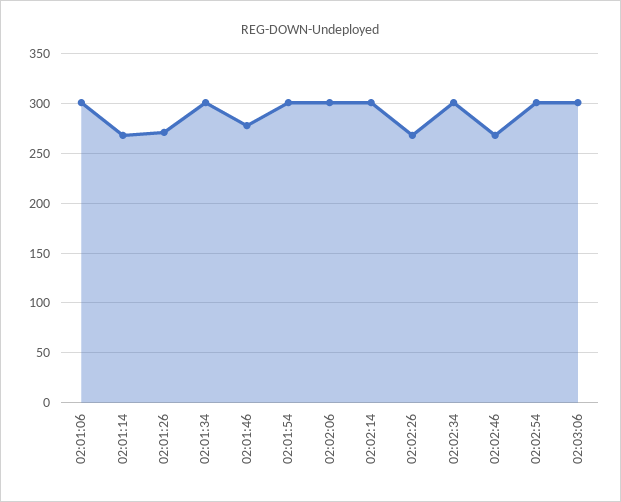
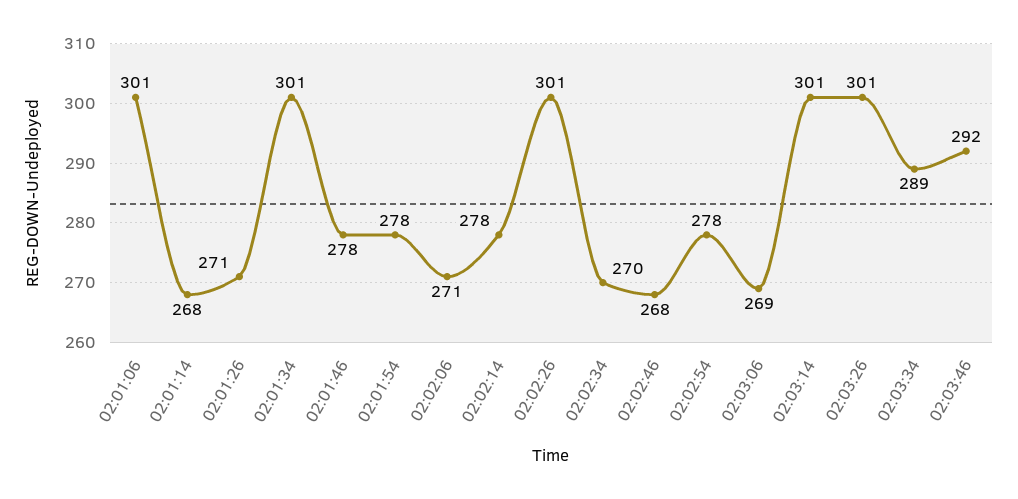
02:01:54: 300 -> 278
02:02:06: 300 -> 271
02:02:14: 300 -> 278
02:02:26: 270 -> 301
02:02:34: 300 -> 270
02:02:54: 300 -> 278
02:03:06: 300 -> 269
02:03:14: none -> 301
02:03:26: none -> 301
02:03:34: none -> 289
02:03:46: none -> 292

